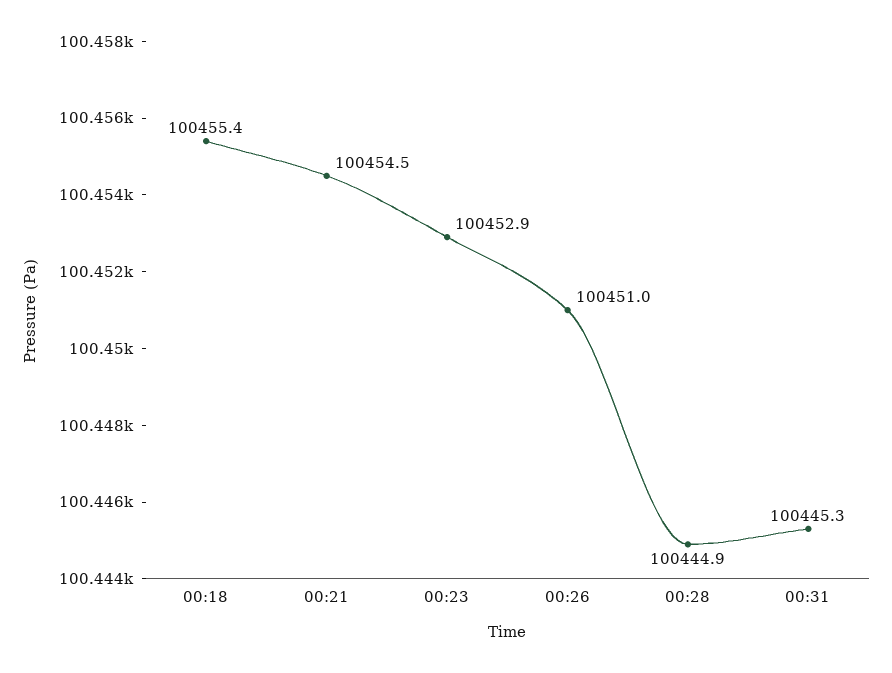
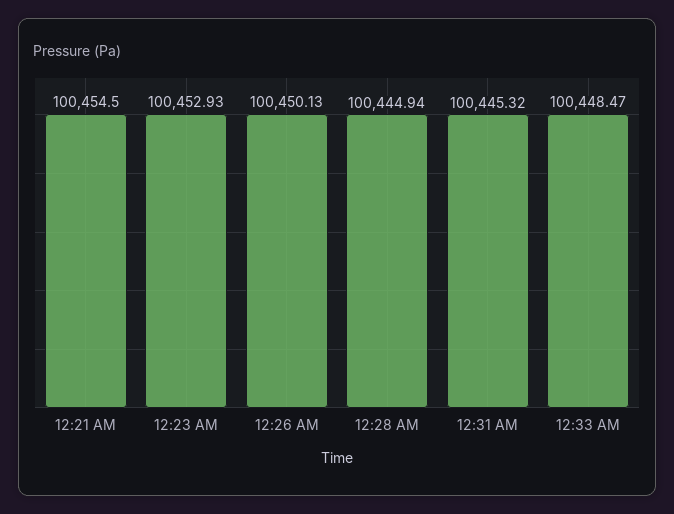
00:18: 100455.4 -> none
00:26: 100451 -> 100450.13
12:33 AM: none -> 100448.47

